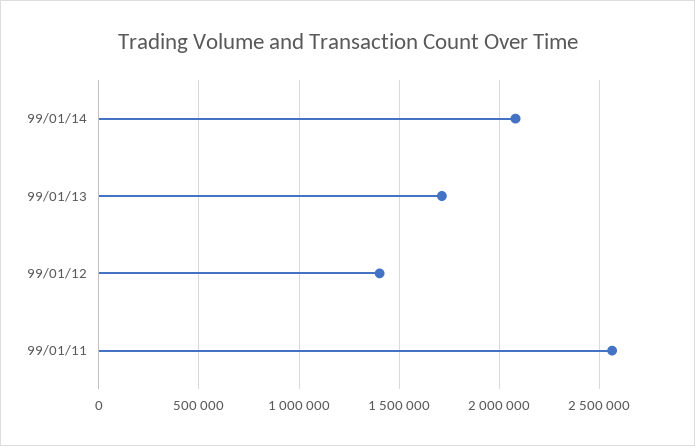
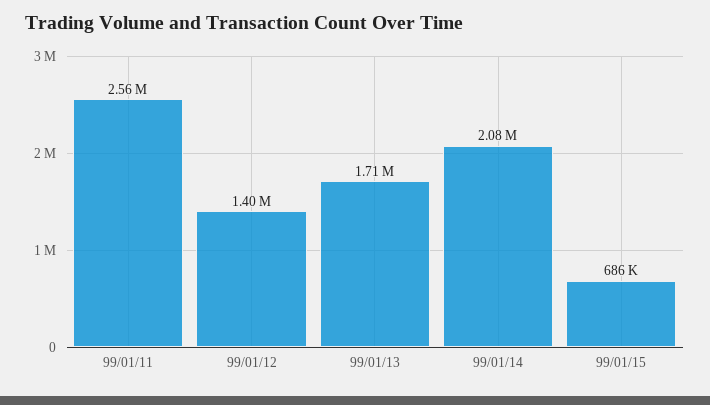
99/01/15: none -> 686000

